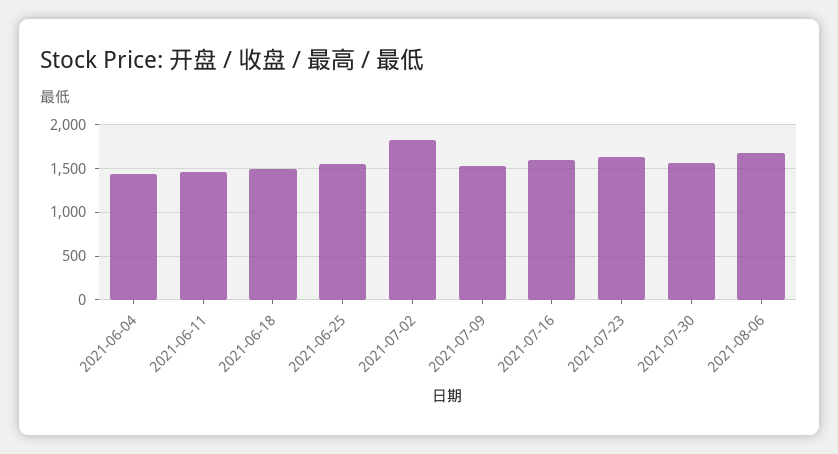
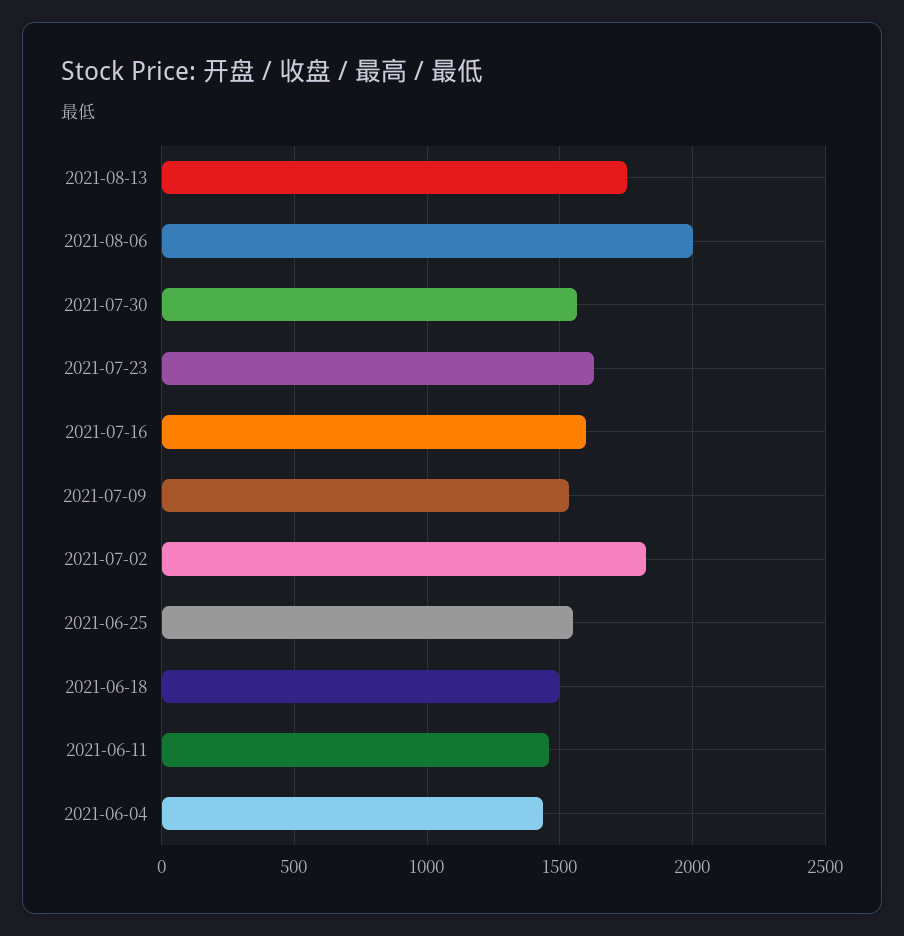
2021-08-06: 1700 -> 2000
2021-08-13: none -> 1750

